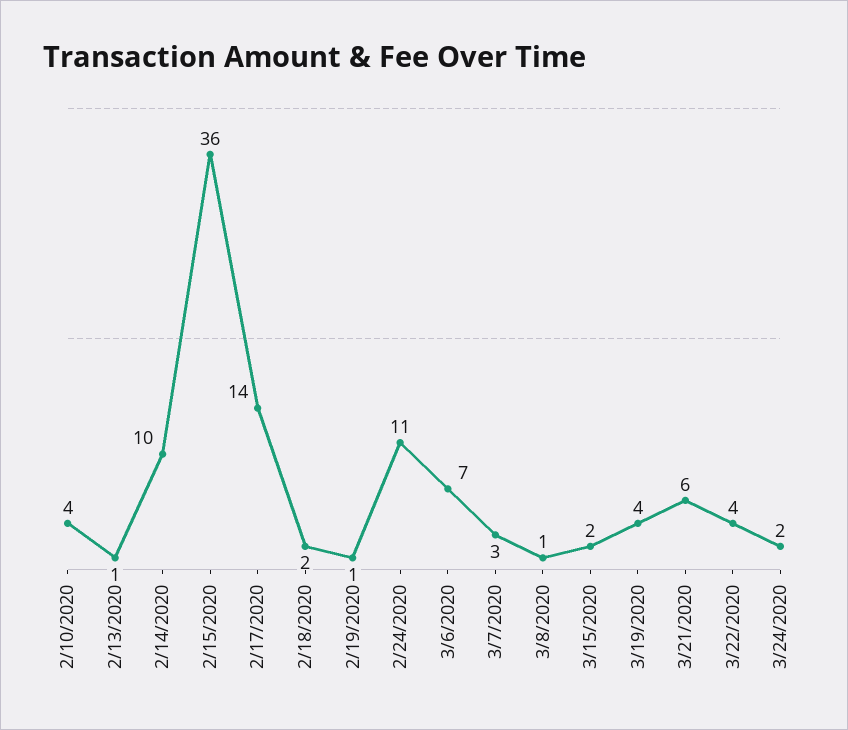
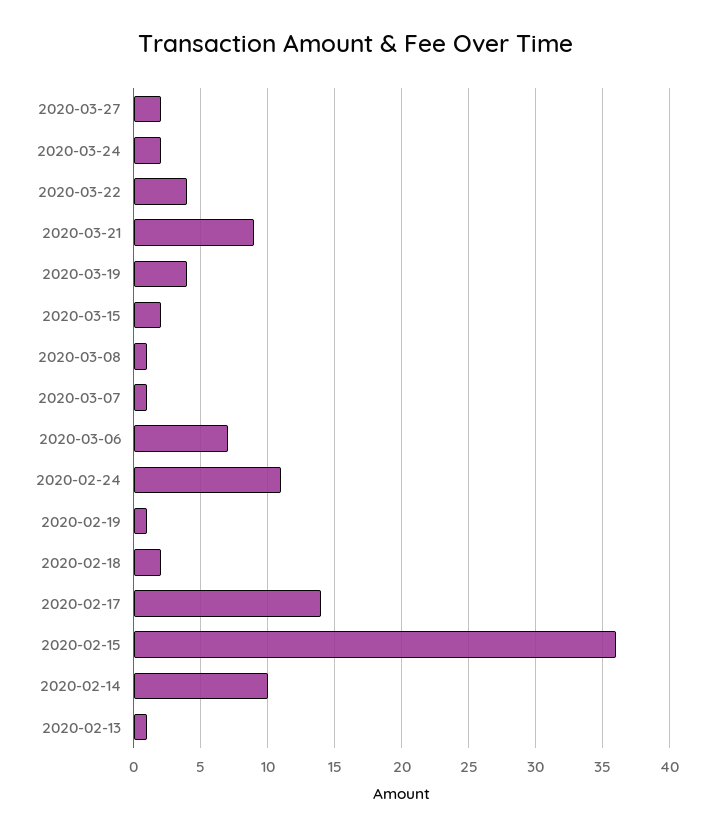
2/10/2020: 4 -> none
3/7/2020: 3 -> 1
3/21/2020: 6 -> 9
2020-03-27: none -> 2

